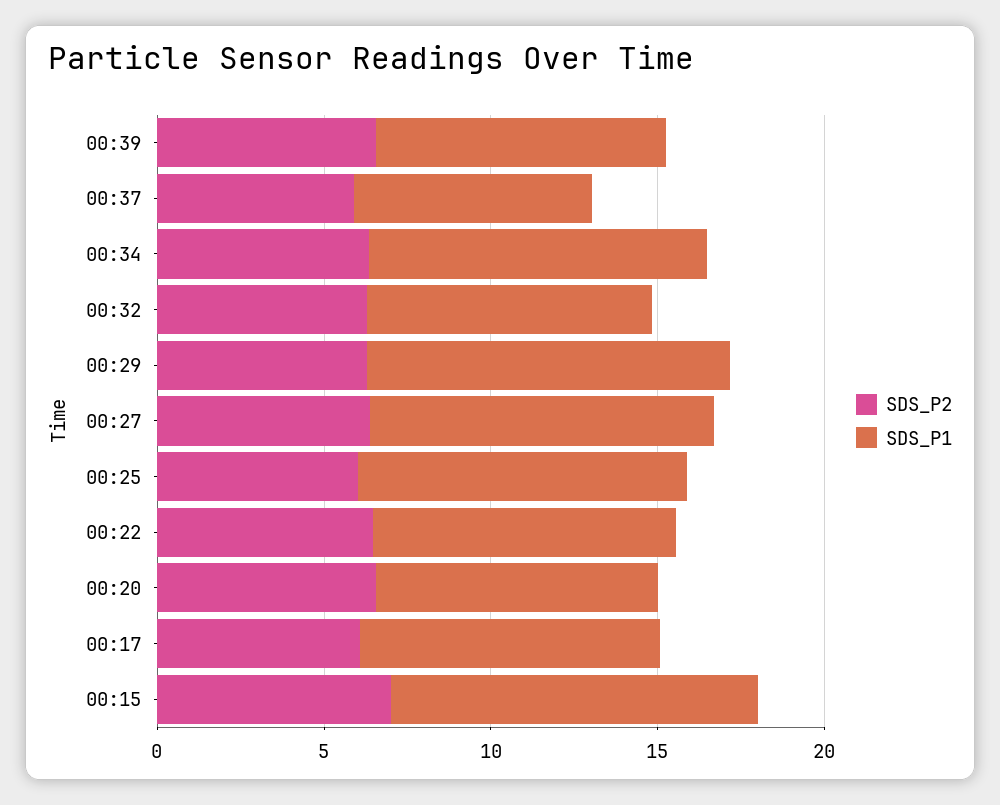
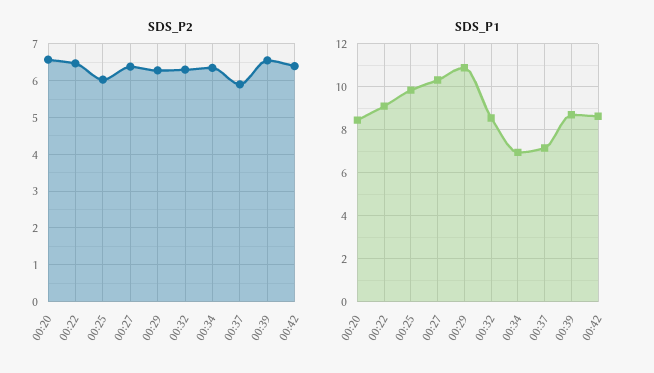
SDS_P1, 00:34: 10 -> 7
SDS_P2, 00:17: 6 -> none
SDS_P1, 00:17: 9 -> none
SDS_P2, 00:15: 7 -> none
SDS_P1, 00:15: 11 -> none
SDS_P2, 00:42: none -> 6.4
SDS_P1, 00:42: none -> 8.5

